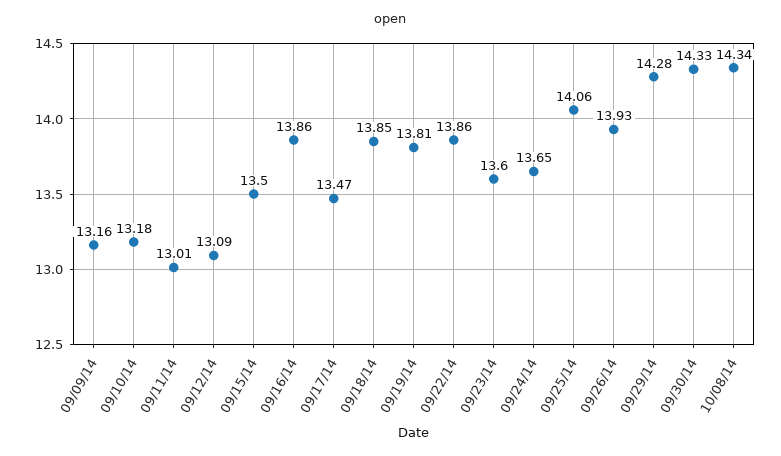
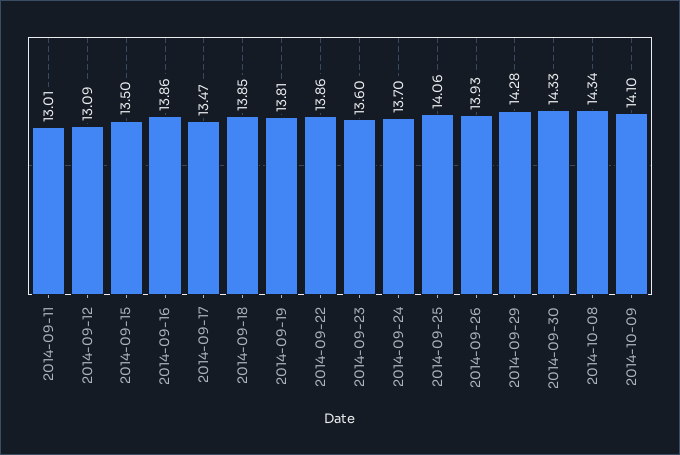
09/09/14: 13.16 -> none
09/10/14: 13.18 -> none
09/24/14: 13.65 -> 13.7
2014-10-09: none -> 14.1

